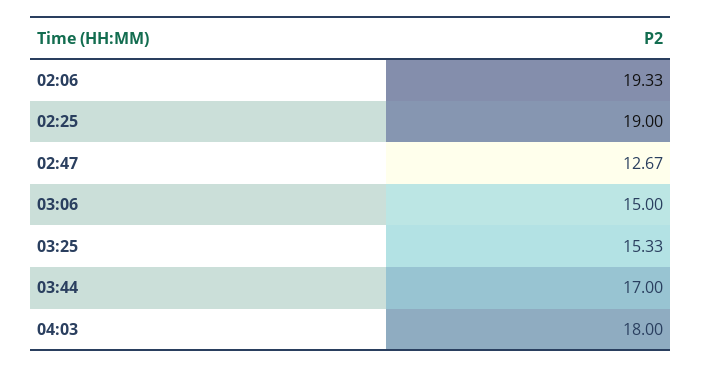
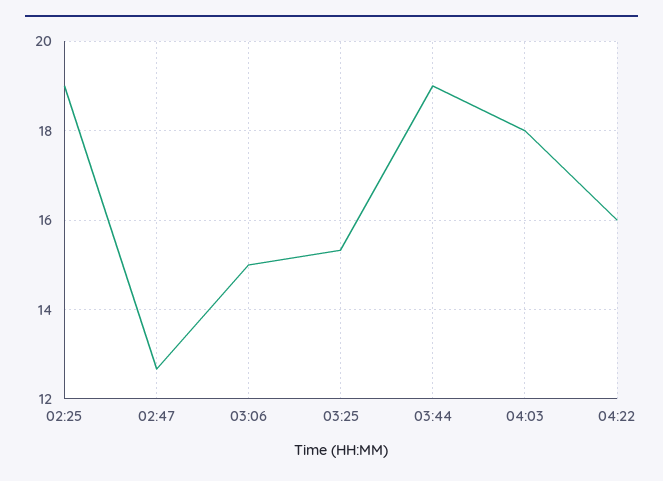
02:06: 19.33 -> none
03:44: 17 -> 19
04:22: none -> 16

